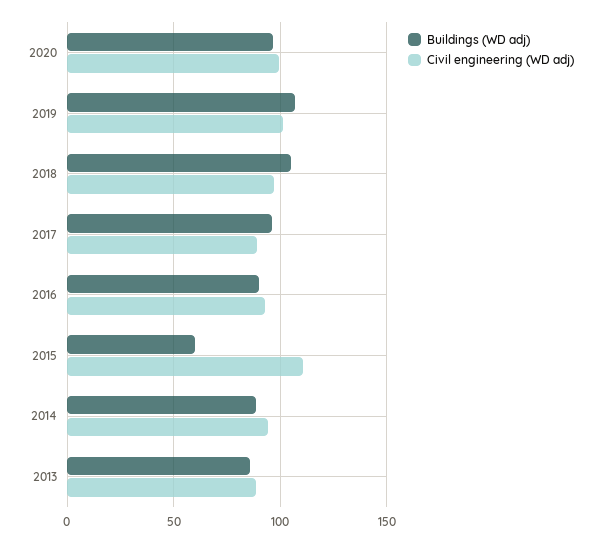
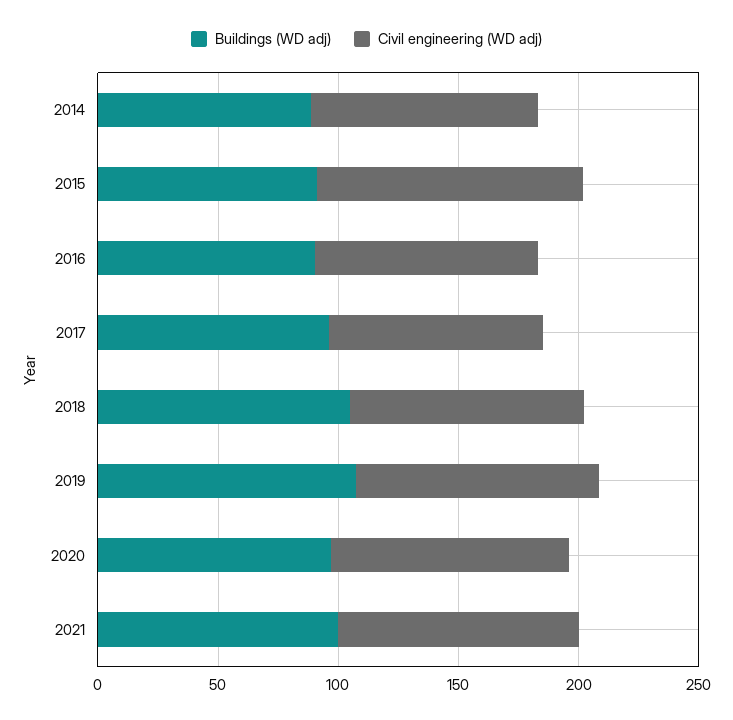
Buildings (WD adj), 2015: 60 -> 90
Buildings (WD adj), 2013: 85 -> none
Civil engineering (WD adj), 2013: 90 -> none
Buildings (WD adj), 2021: none -> 100
Civil engineering (WD adj), 2021: none -> 100

